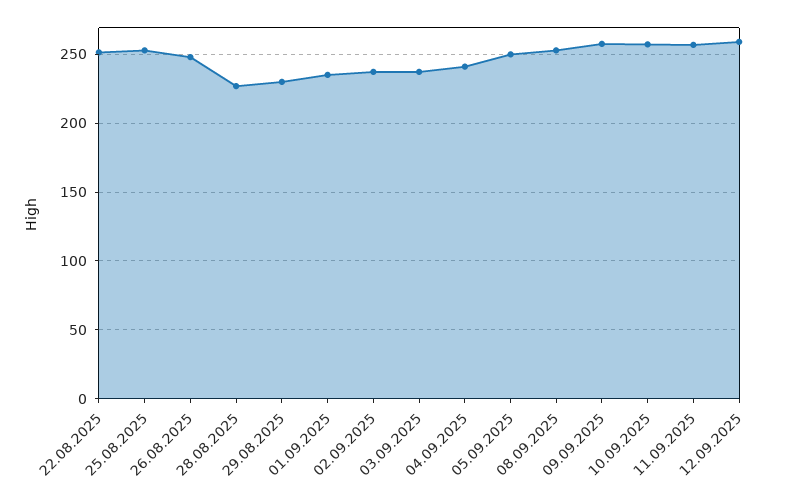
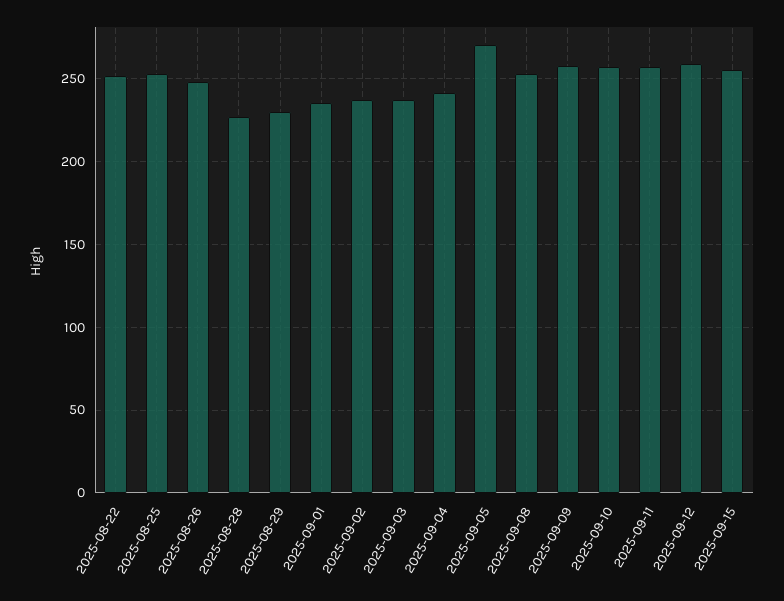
05.09.2025: 250 -> 270
2025-09-15: none -> 255

